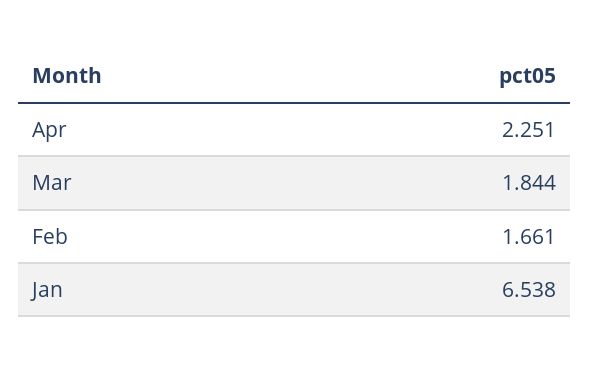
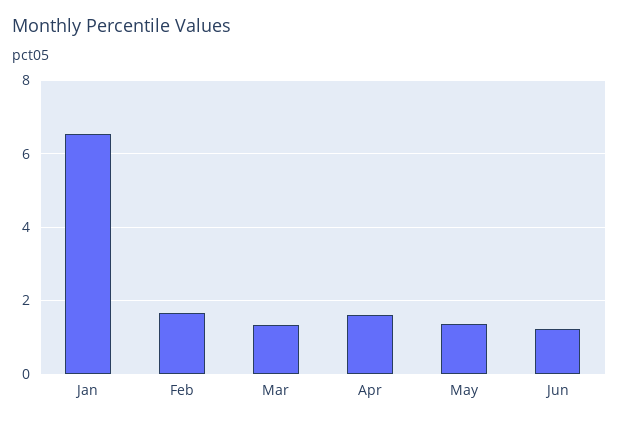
Apr: 2.251 -> 1.6
Mar: 1.844 -> 1.4
May: none -> 1.4
Jun: none -> 1.2

